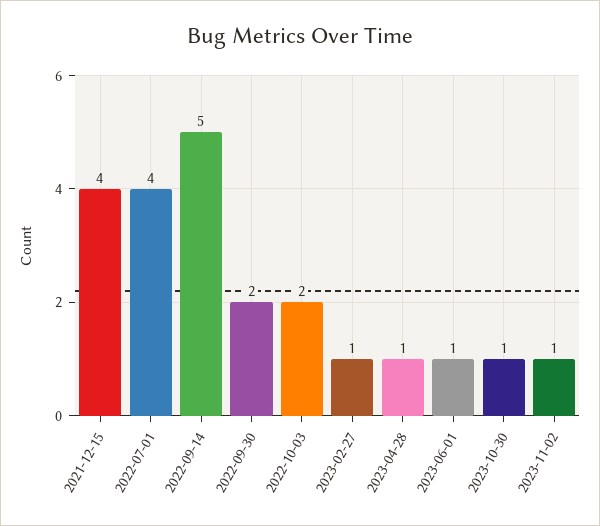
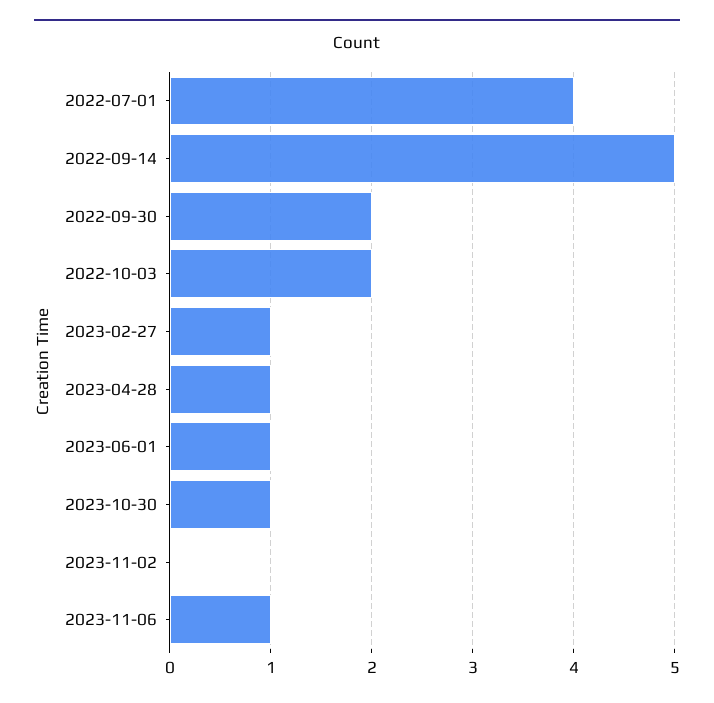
2021-12-15: 4 -> none
2023-11-02: 1 -> 0
2023-11-06: none -> 1

